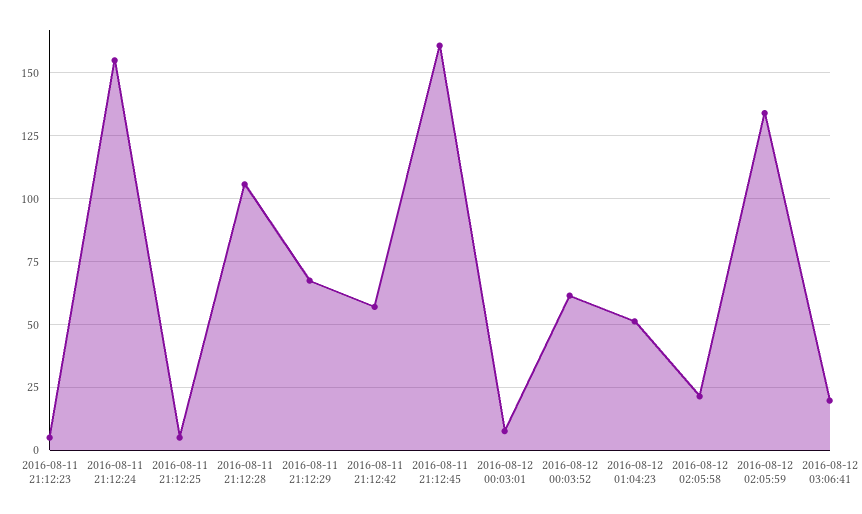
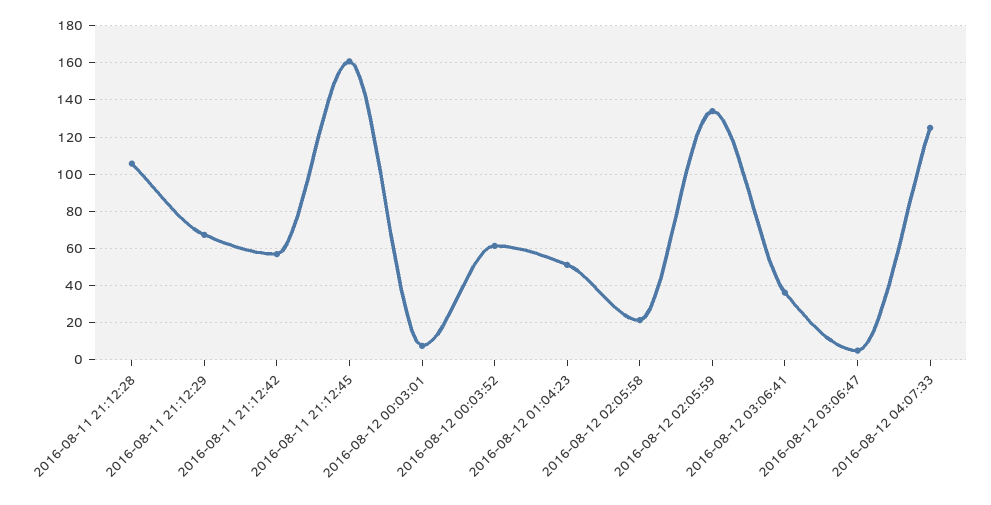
2016-08-11 21:12:23: 5 -> none
2016-08-11 21:12:24: 155 -> none
2016-08-11 21:12:25: 5 -> none
2016-08-12 03:06:41: 20 -> 35
2016-08-12 03:06:47: none -> 5
2016-08-12 04:07:33: none -> 125

